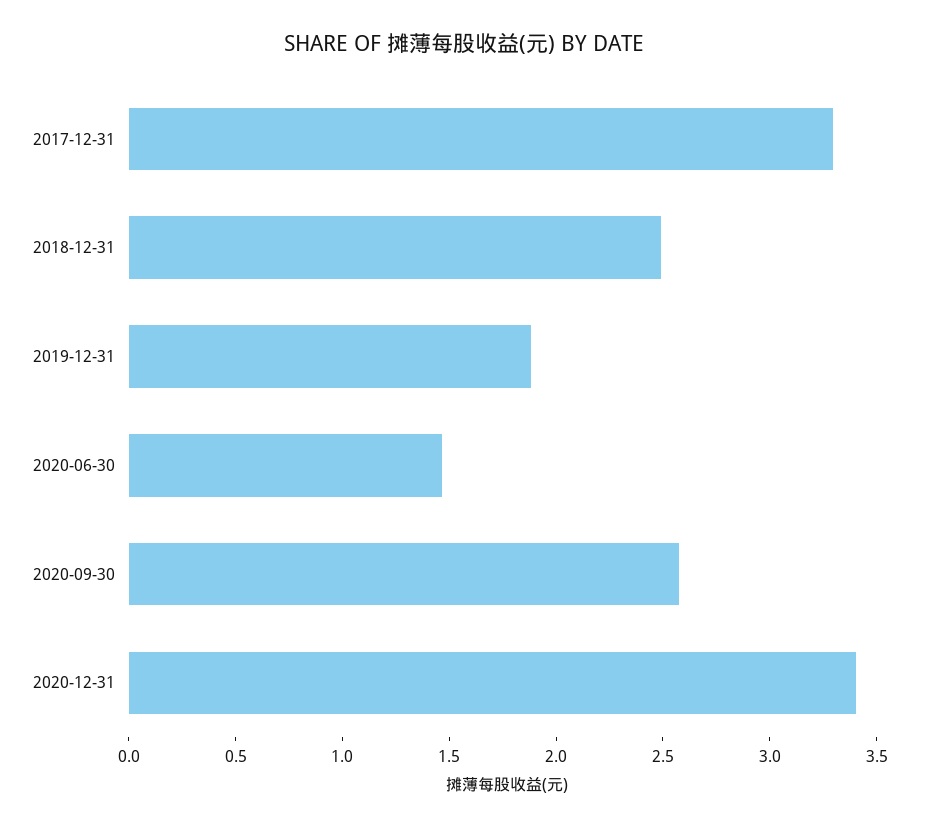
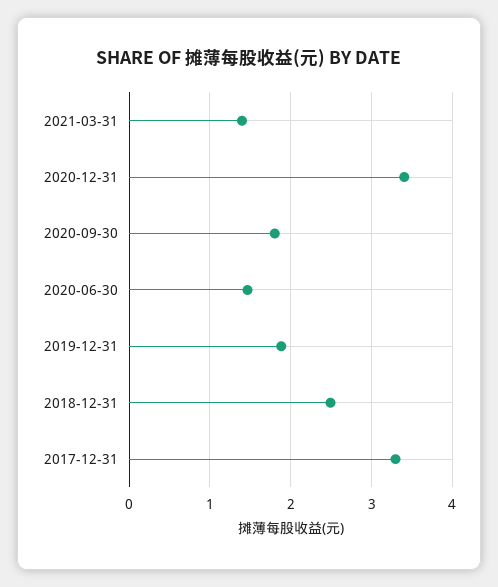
2020-09-30: 2.6 -> 1.8
2021-03-31: none -> 1.4

